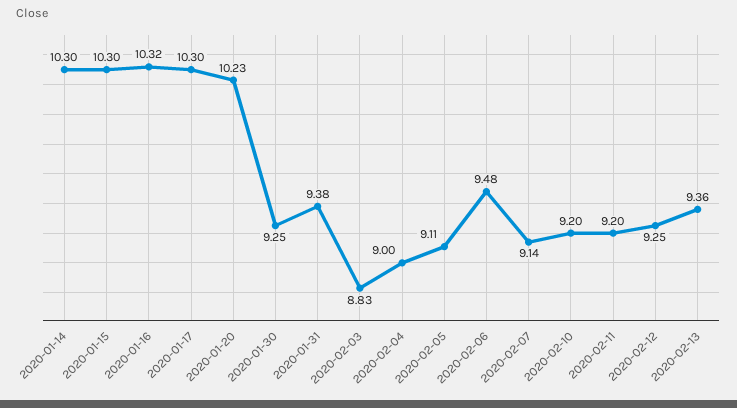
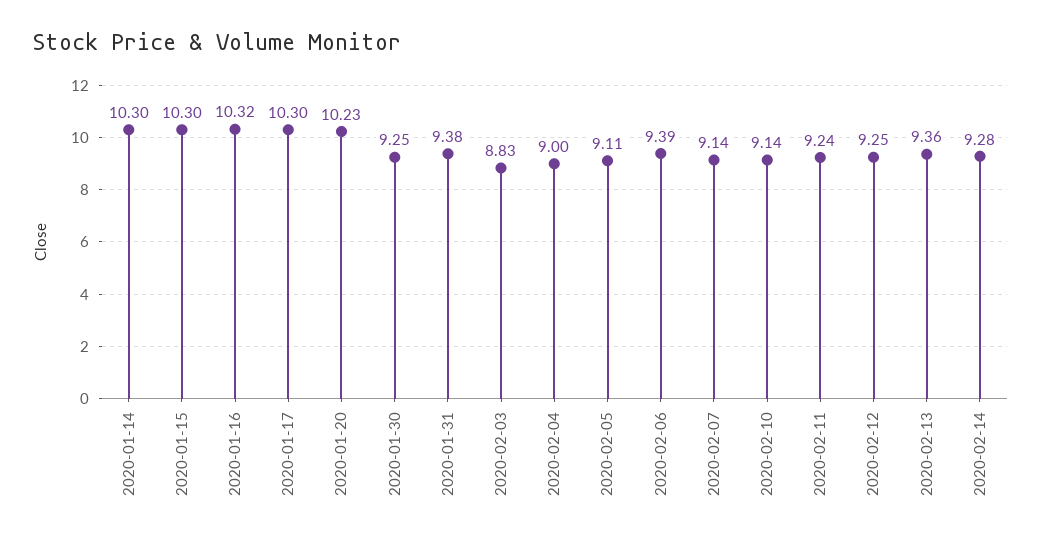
2020-02-06: 9.48 -> 9.39
2020-02-10: 9.2 -> 9.14
2020-02-11: 9.2 -> 9.24
2020-02-14: none -> 9.28

